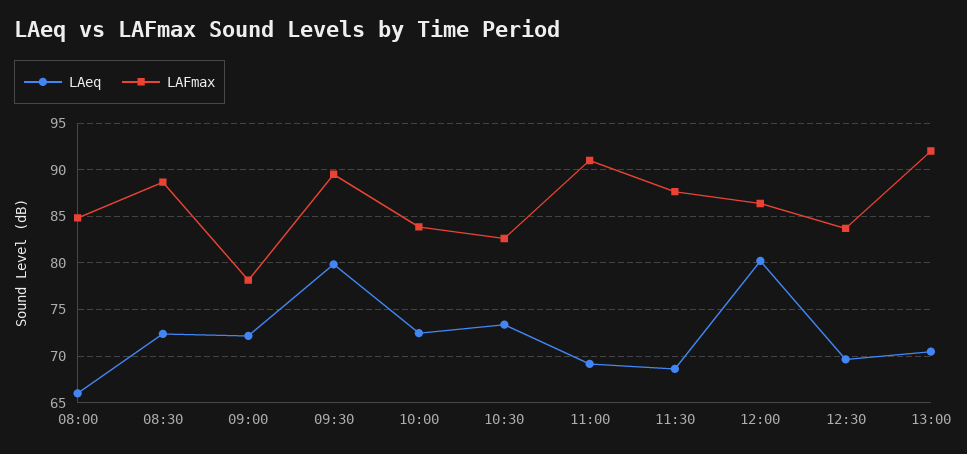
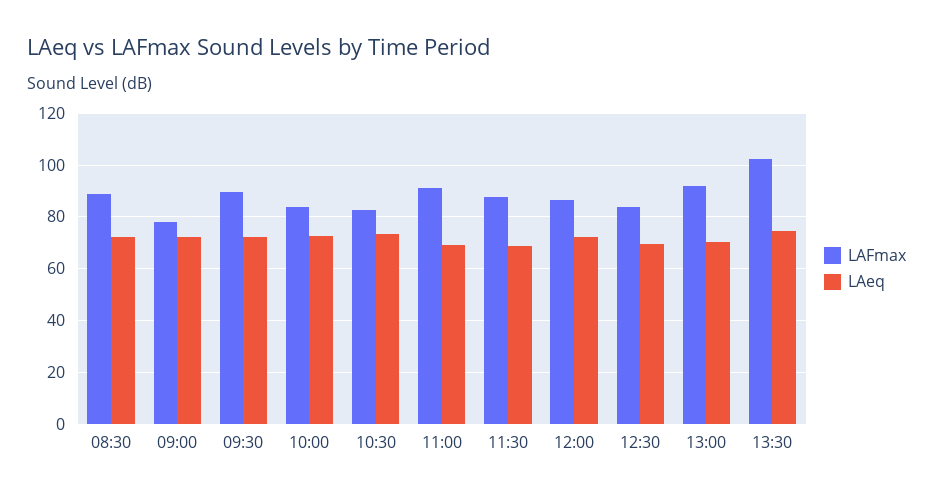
LAeq, 08:00: 66 -> none
LAFmax, 08:00: 85 -> none
LAeq, 09:30: 80 -> 72.5
LAeq, 12:00: 80 -> 72.5
LAFmax, 13:30: none -> 102.5
LAeq, 13:30: none -> 75

